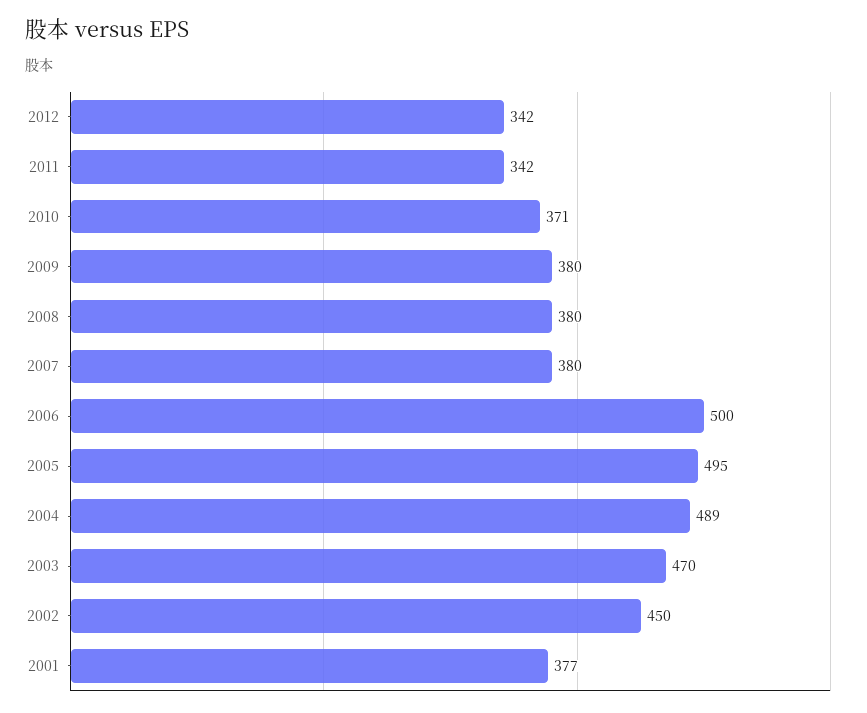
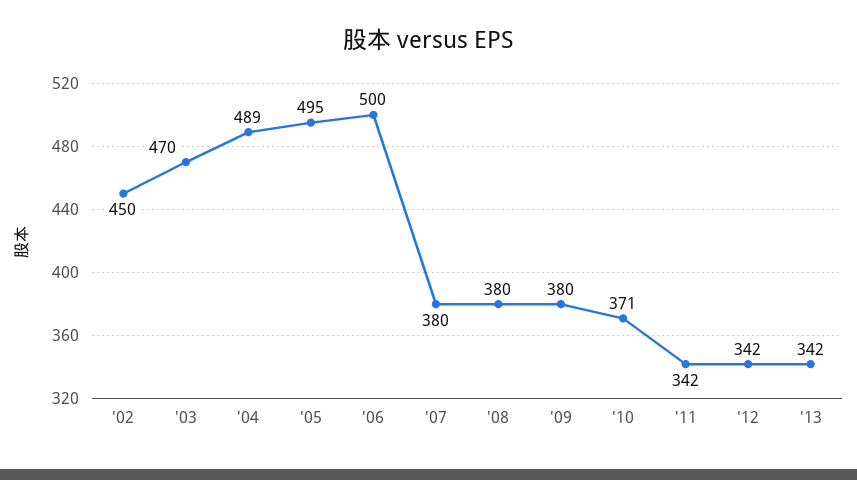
2001: 377 -> none
'13: none -> 342

